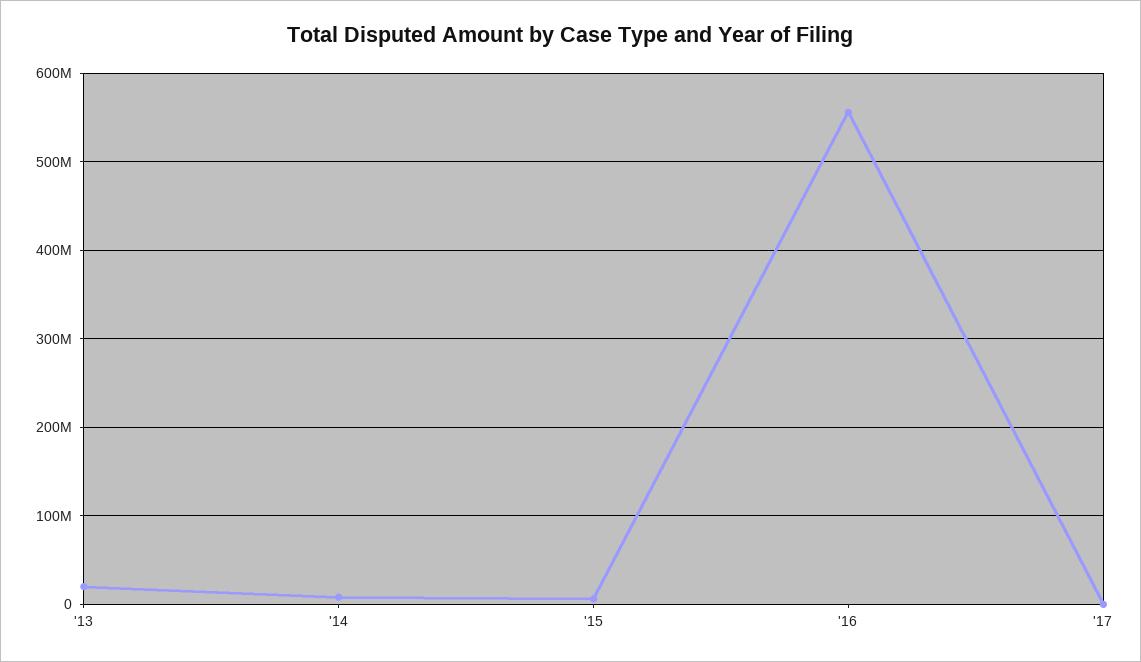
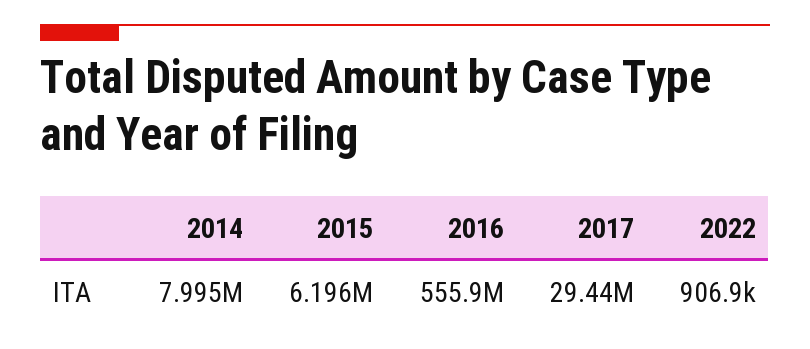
'13: 20000000 -> none
'17: 0 -> 29440000
2022: none -> 906900

